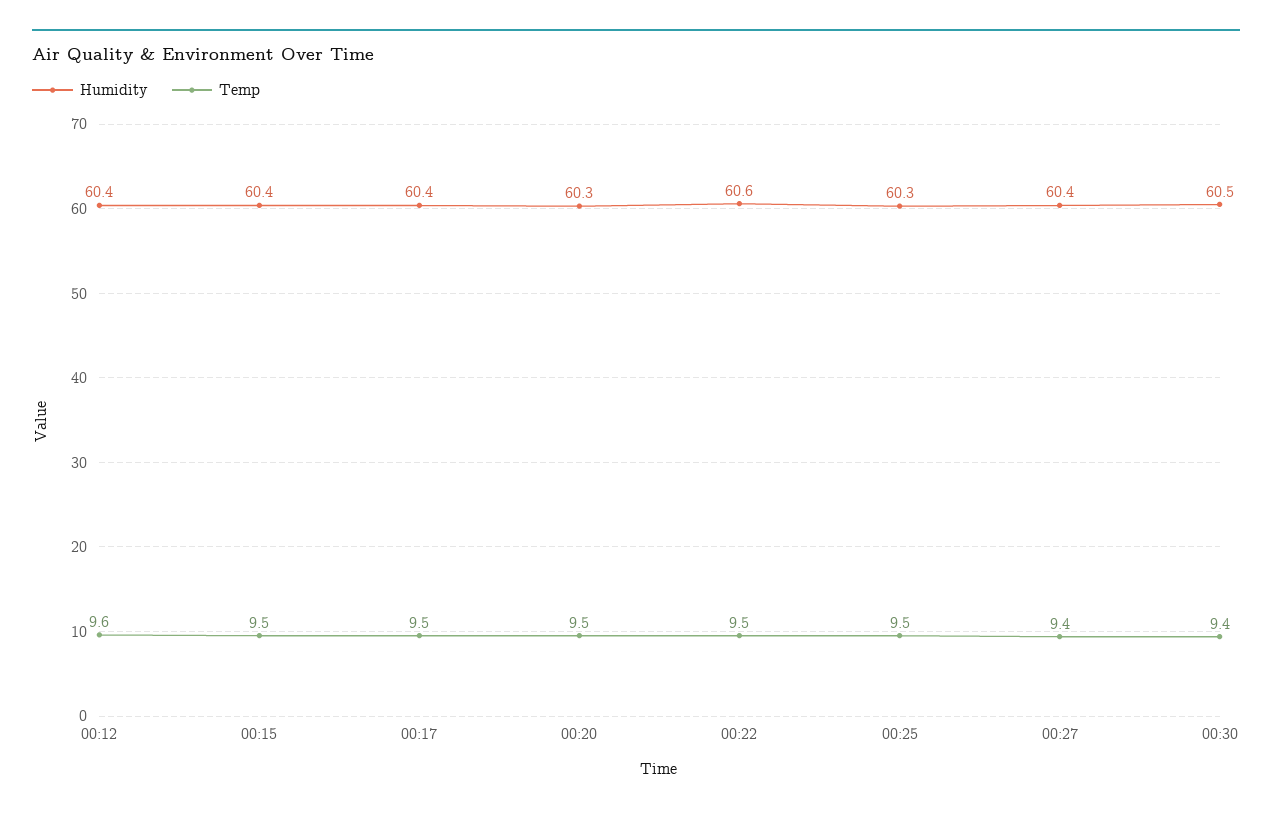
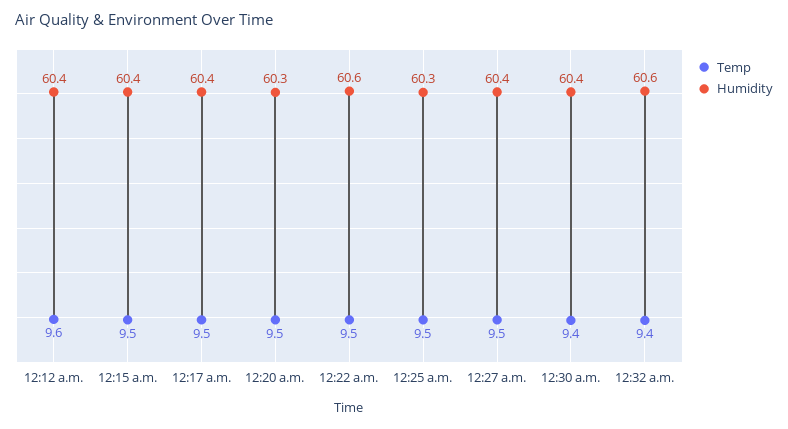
Temp, 00:27: 9.4 -> 9.5
Humidity, 00:30: 60.5 -> 60.4
Temp, 12:32 a.m.: none -> 9.4
Humidity, 12:32 a.m.: none -> 60.6

